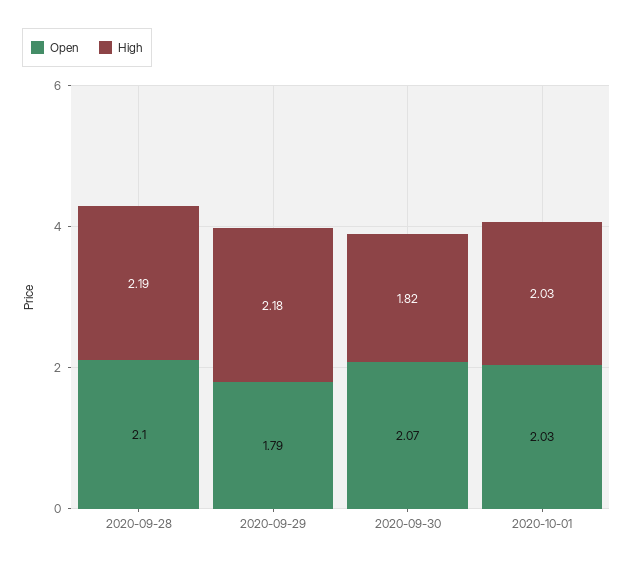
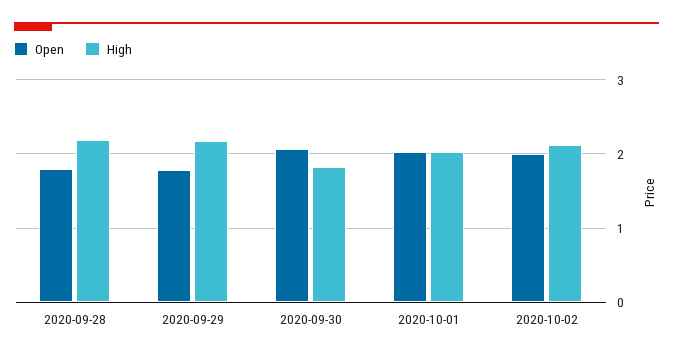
Open, 2020-09-28: 2.1 -> 1.8
Open, 2020-10-02: none -> 2
High, 2020-10-02: none -> 2.1

